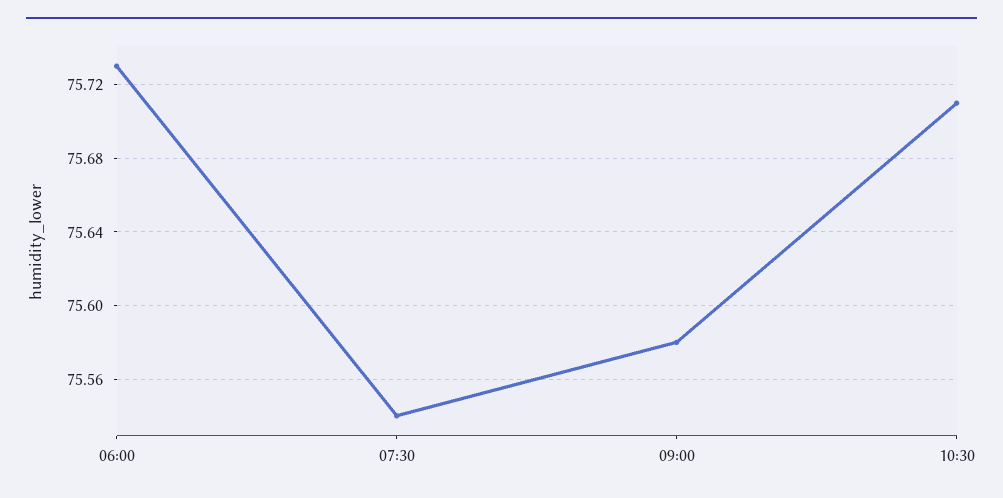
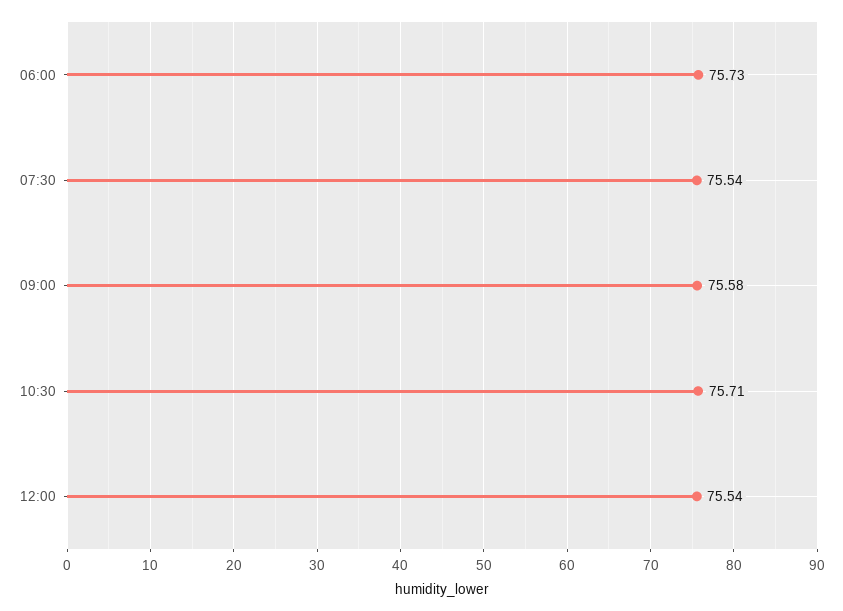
12:00: none -> 75.54

